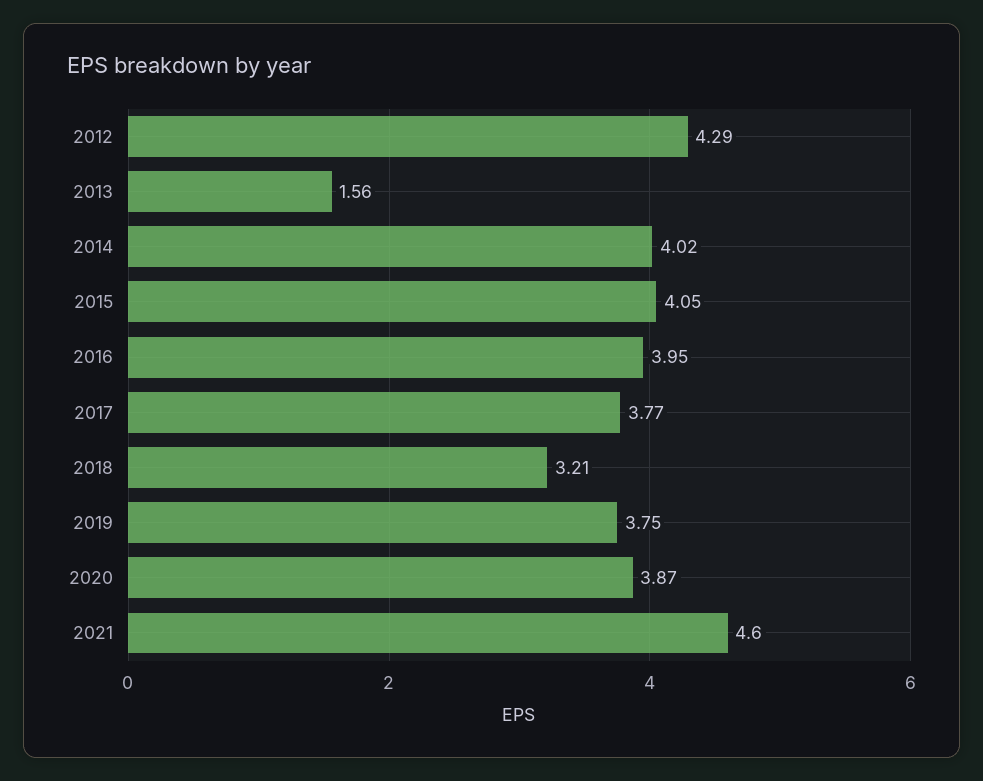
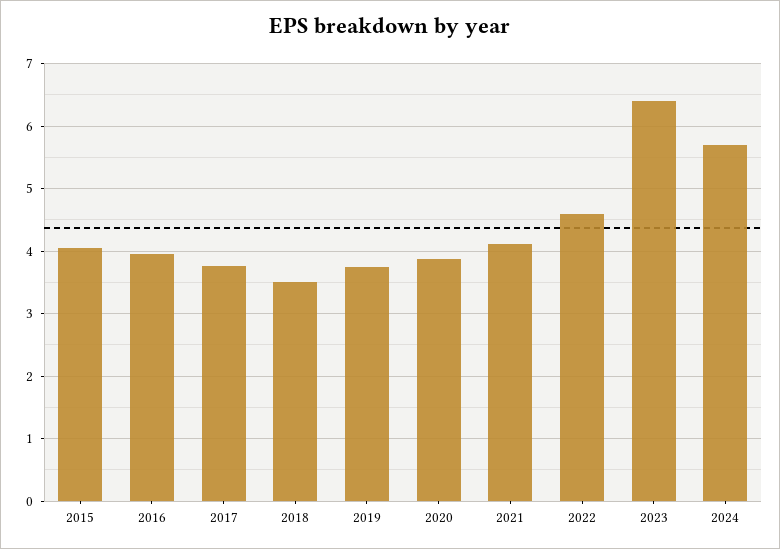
2012: 4.29 -> none
2013: 1.56 -> none
2014: 4.02 -> none
2018: 3.21 -> 3.5
2021: 4.6 -> 4.1
2022: none -> 4.6
2023: none -> 6.4
2024: none -> 5.7

